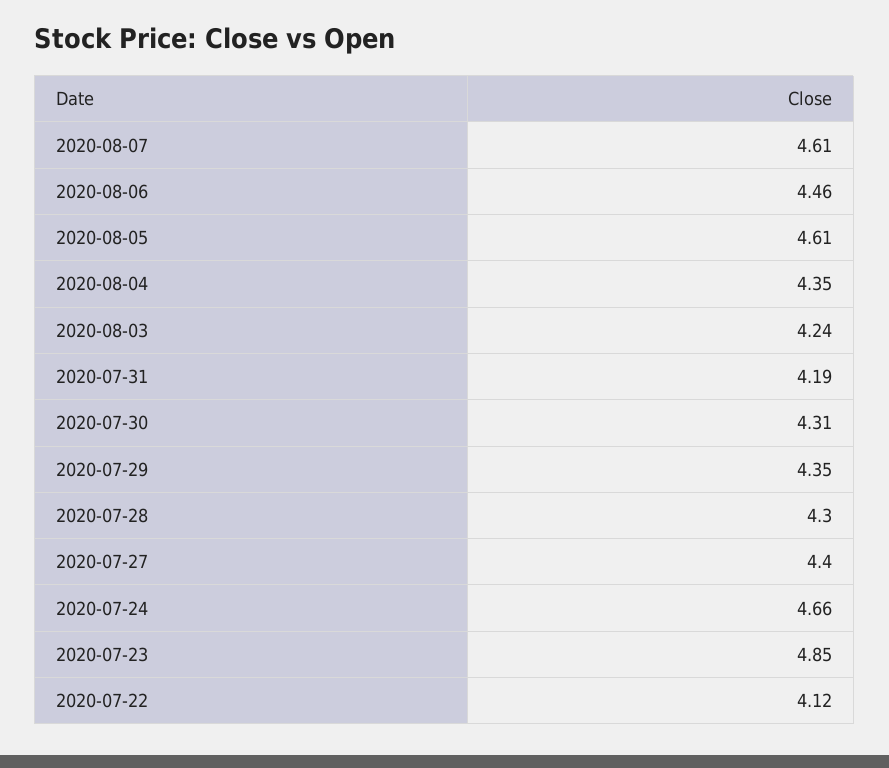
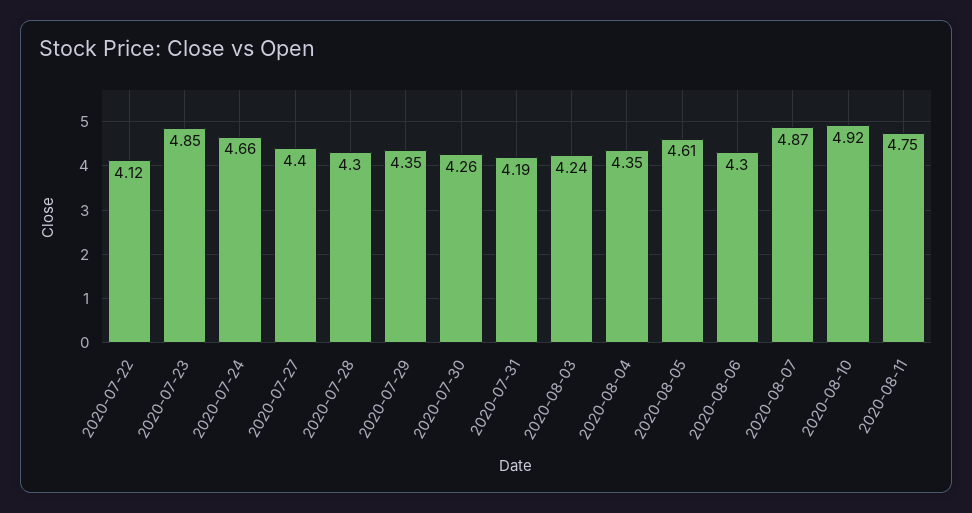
2020-08-07: 4.61 -> 4.87
2020-08-06: 4.46 -> 4.3
2020-07-30: 4.31 -> 4.26
2020-08-10: none -> 4.92
2020-08-11: none -> 4.75

